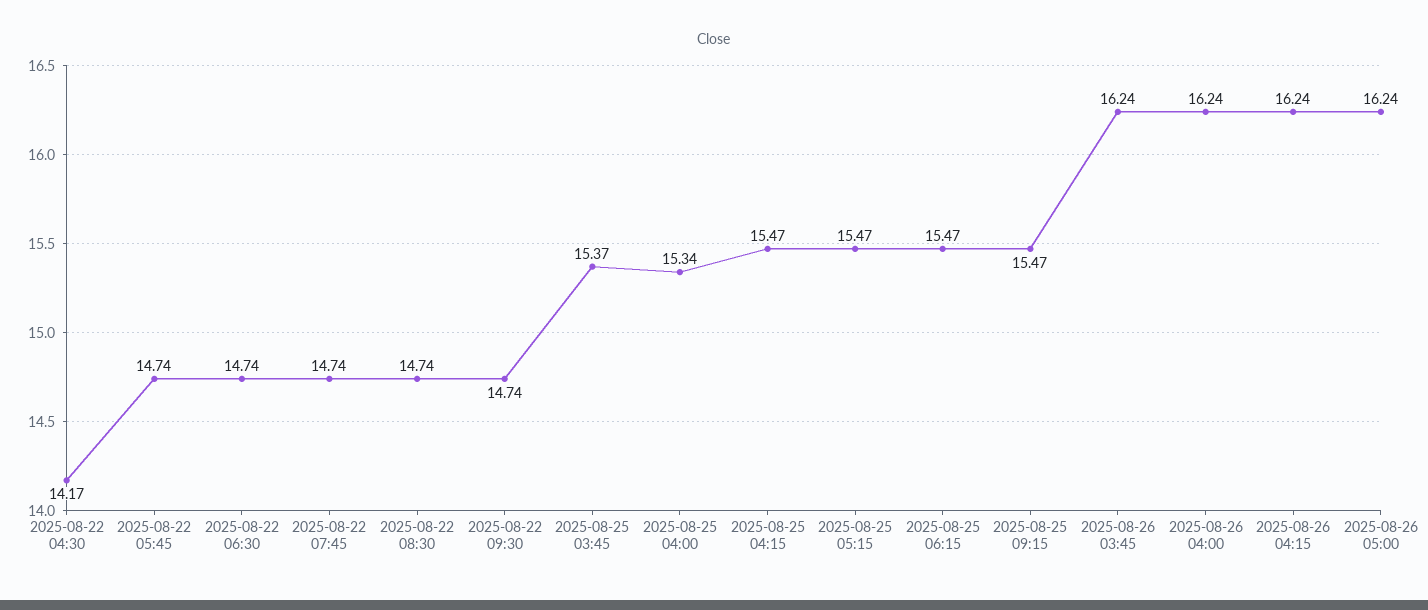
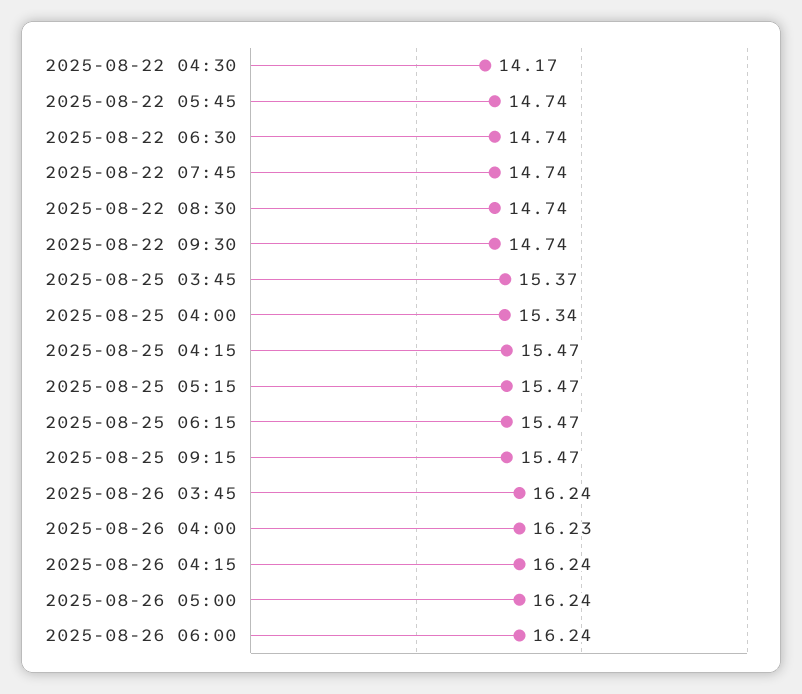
2025-08-26 04:00: 16.24 -> 16.23
2025-08-26 06:00: none -> 16.24

